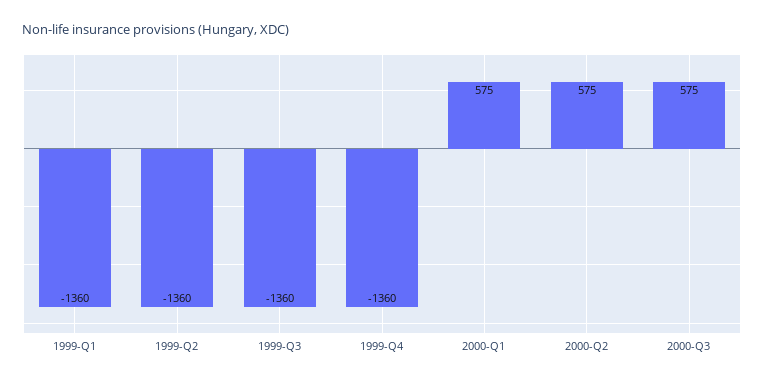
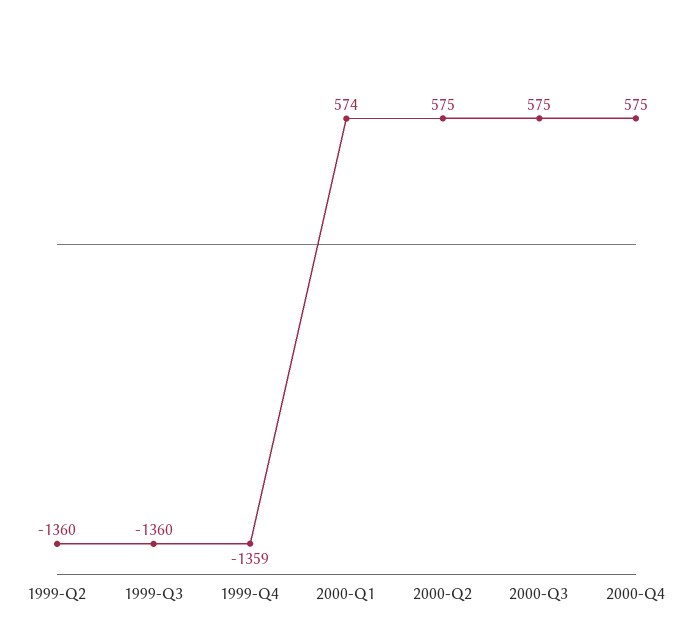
1999-Q1: -1360 -> none
1999-Q4: -1360 -> -1359
2000-Q1: 575 -> 574
2000-Q4: none -> 575

